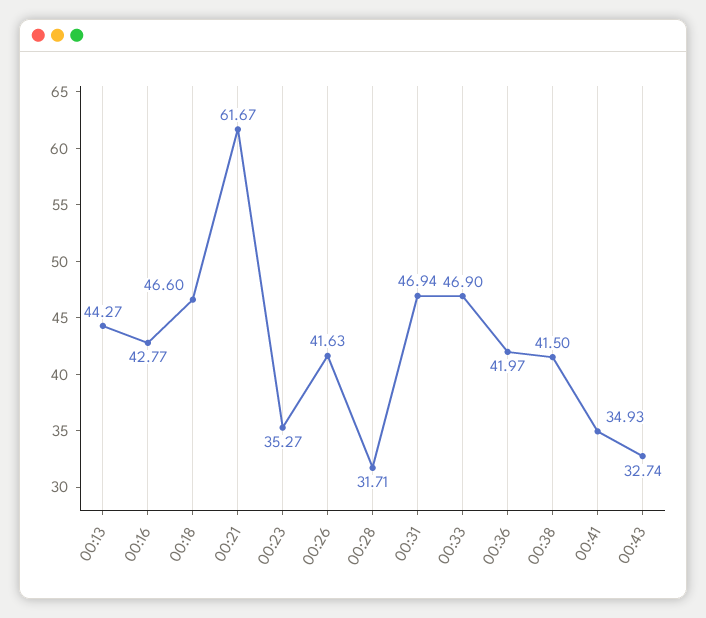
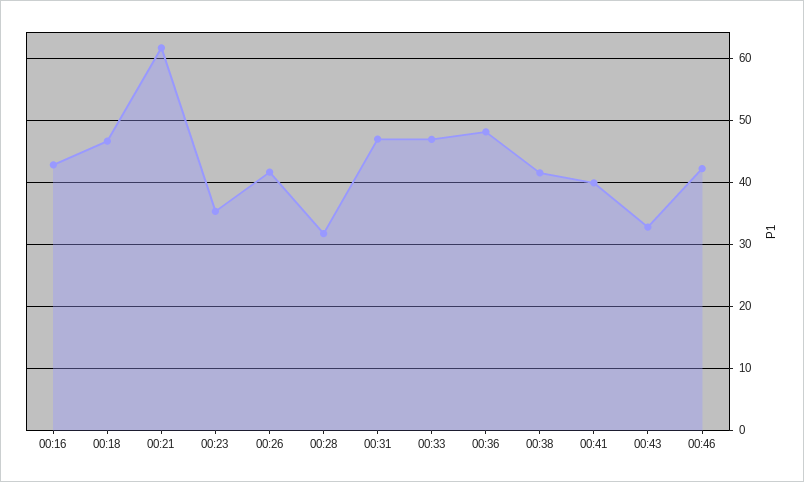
00:13: 44.27 -> none
00:36: 41.97 -> 48
00:41: 34.93 -> 40
00:46: none -> 42

